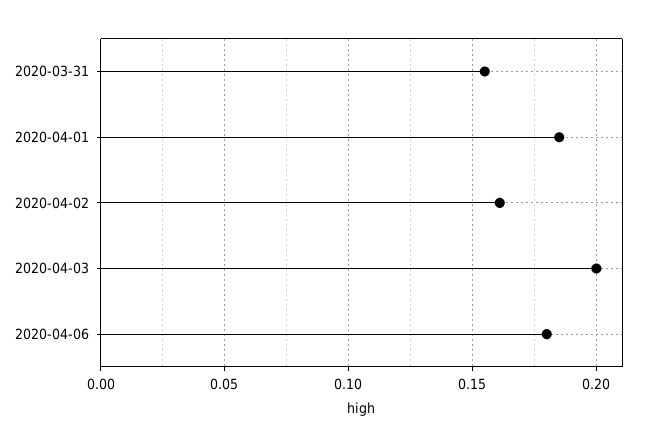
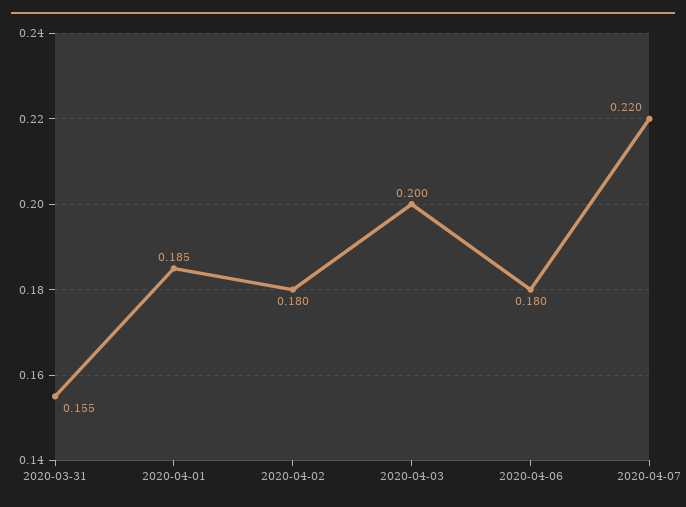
2020-04-02: 0.16 -> 0.18
2020-04-07: none -> 0.22

